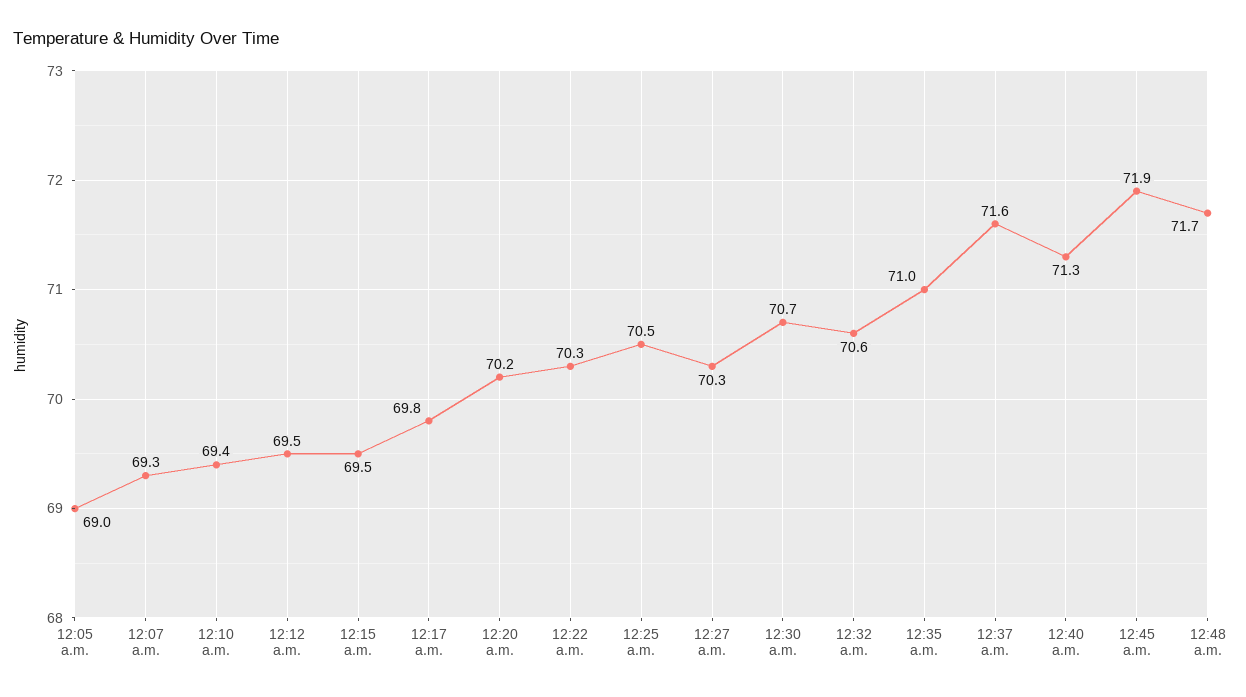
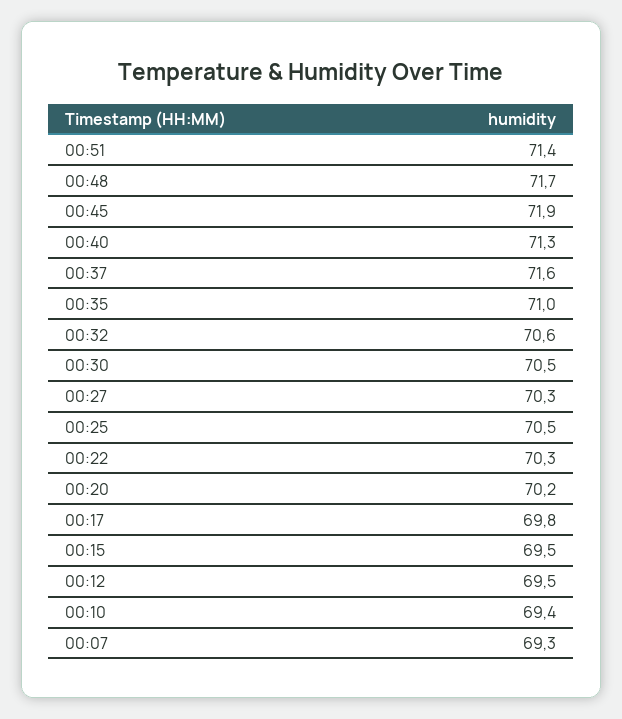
12:05 a.m.: 69 -> none
12:30 a.m.: 70.7 -> 70.5
00:51: none -> 71.4

